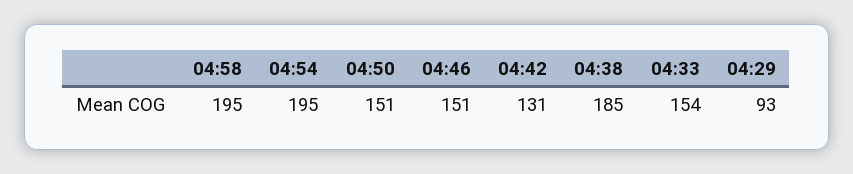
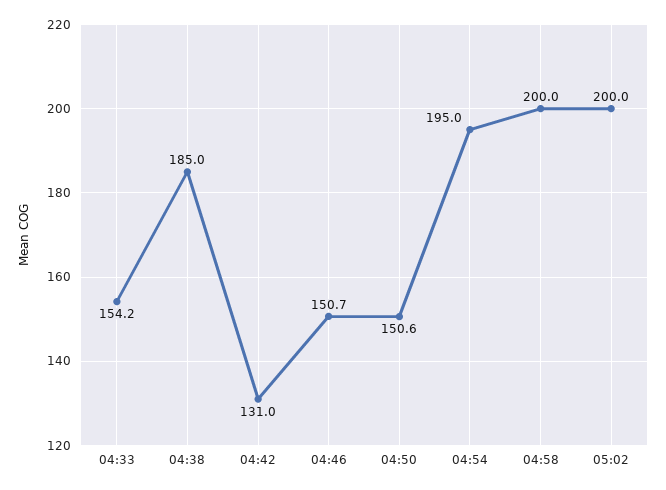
04:58: 195 -> 200
04:29: 93 -> none
05:02: none -> 200

